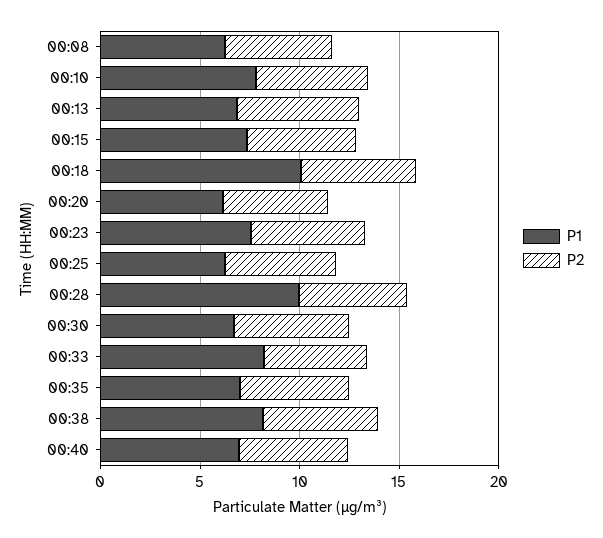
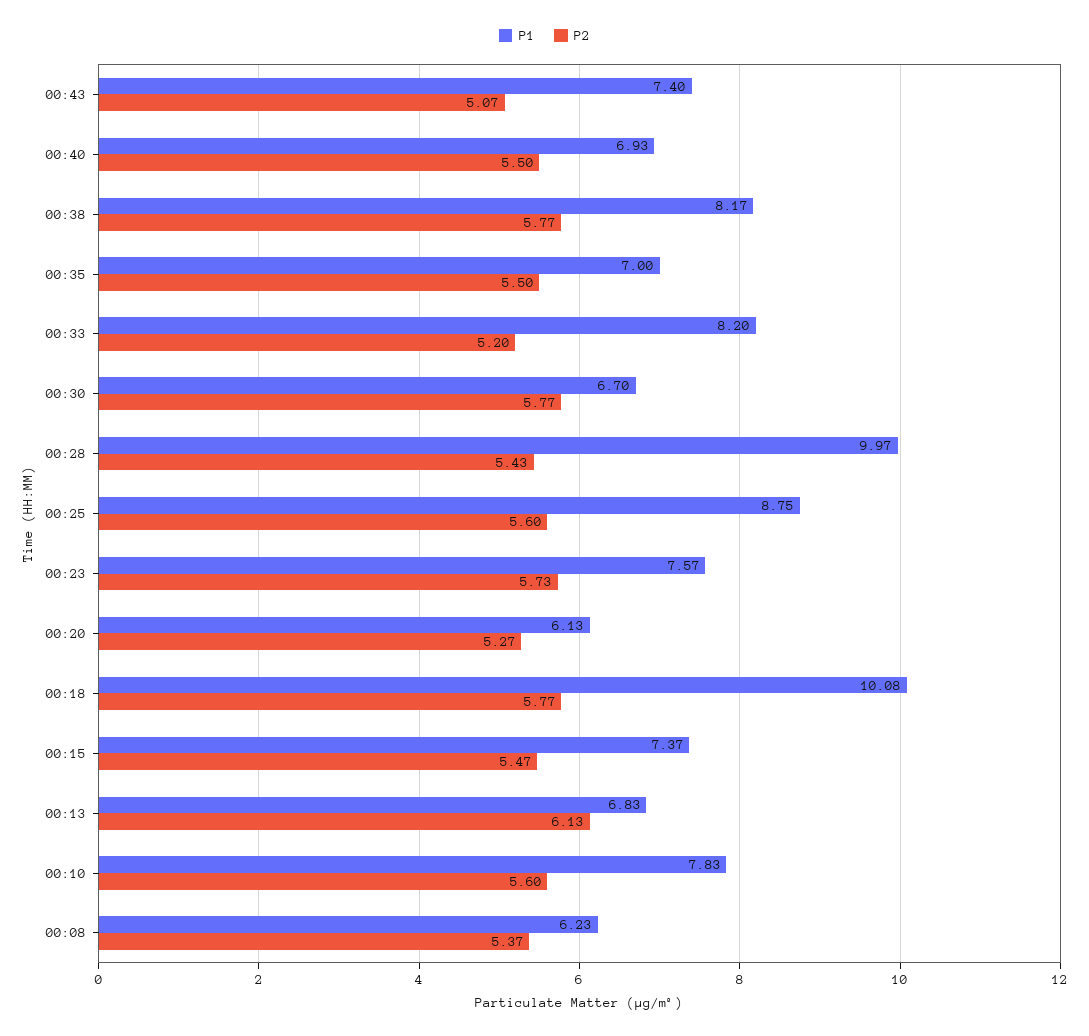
P1, 00:25: 6 -> 8.75
P1, 00:43: none -> 7.4
P2, 00:43: none -> 5.07

